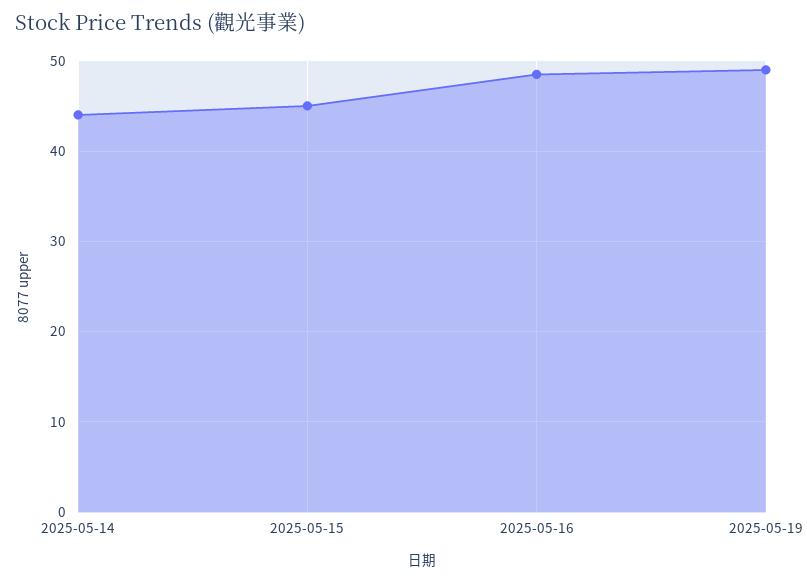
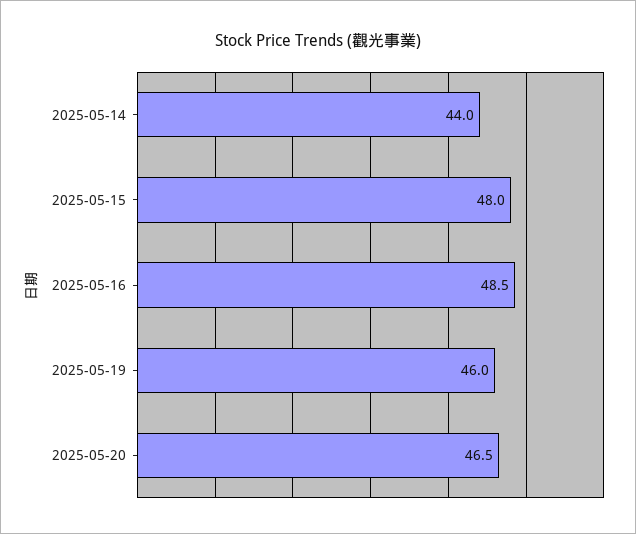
2025-05-15: 45 -> 48
2025-05-19: 49 -> 46
2025-05-20: none -> 46.5

